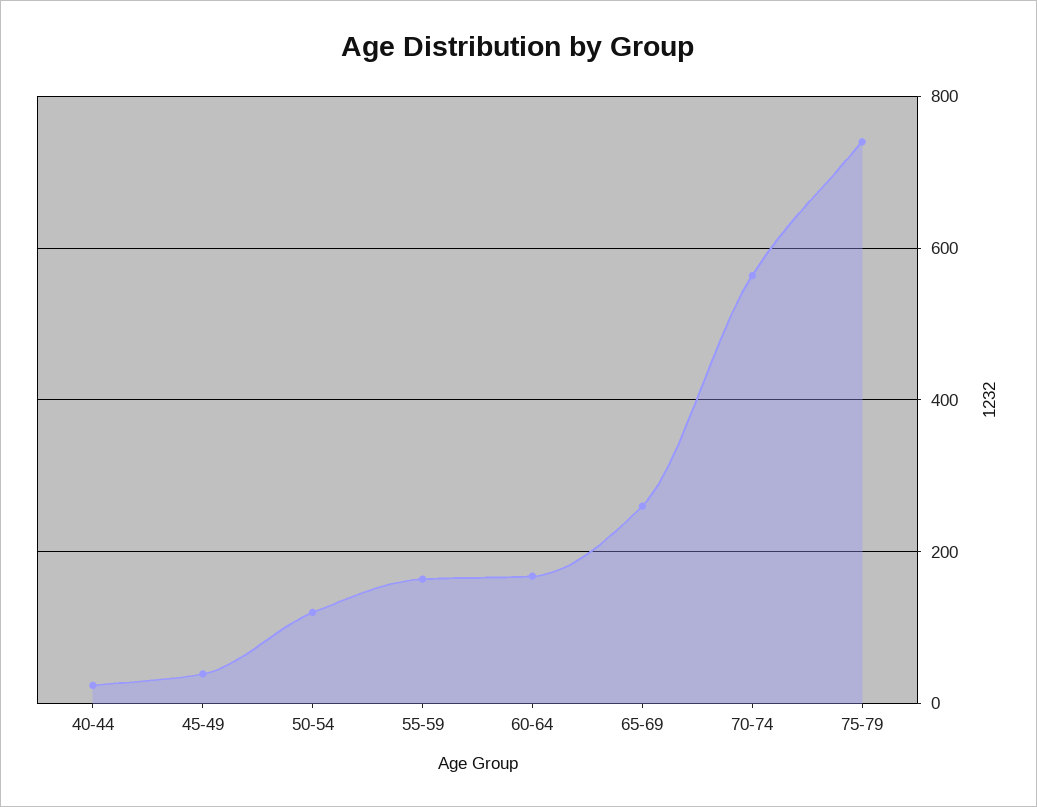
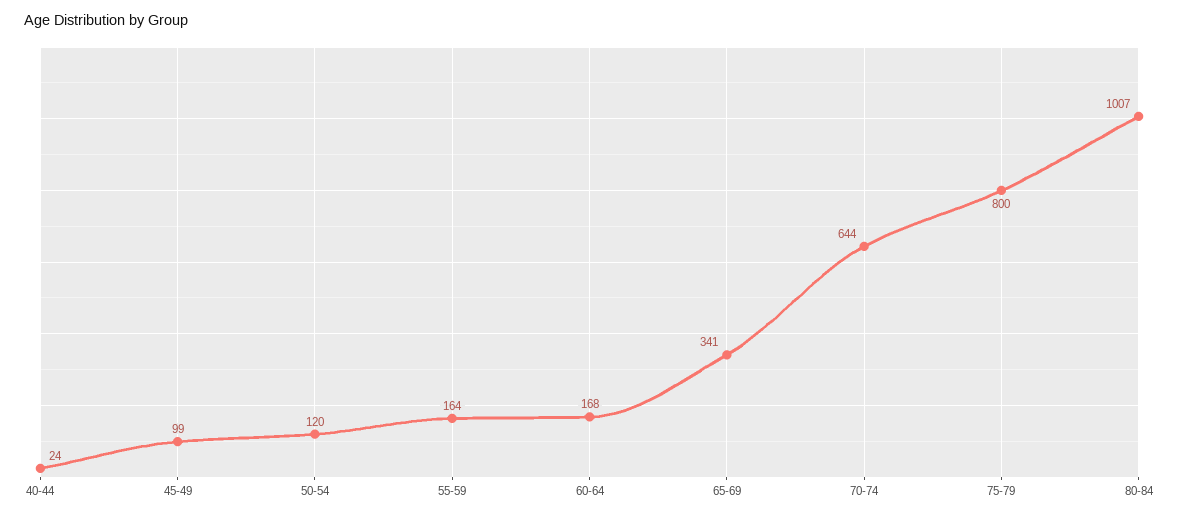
45-49: 40 -> 99
65-69: 260 -> 341
70-74: 560 -> 644
75-79: 740 -> 800
80-84: none -> 1007

